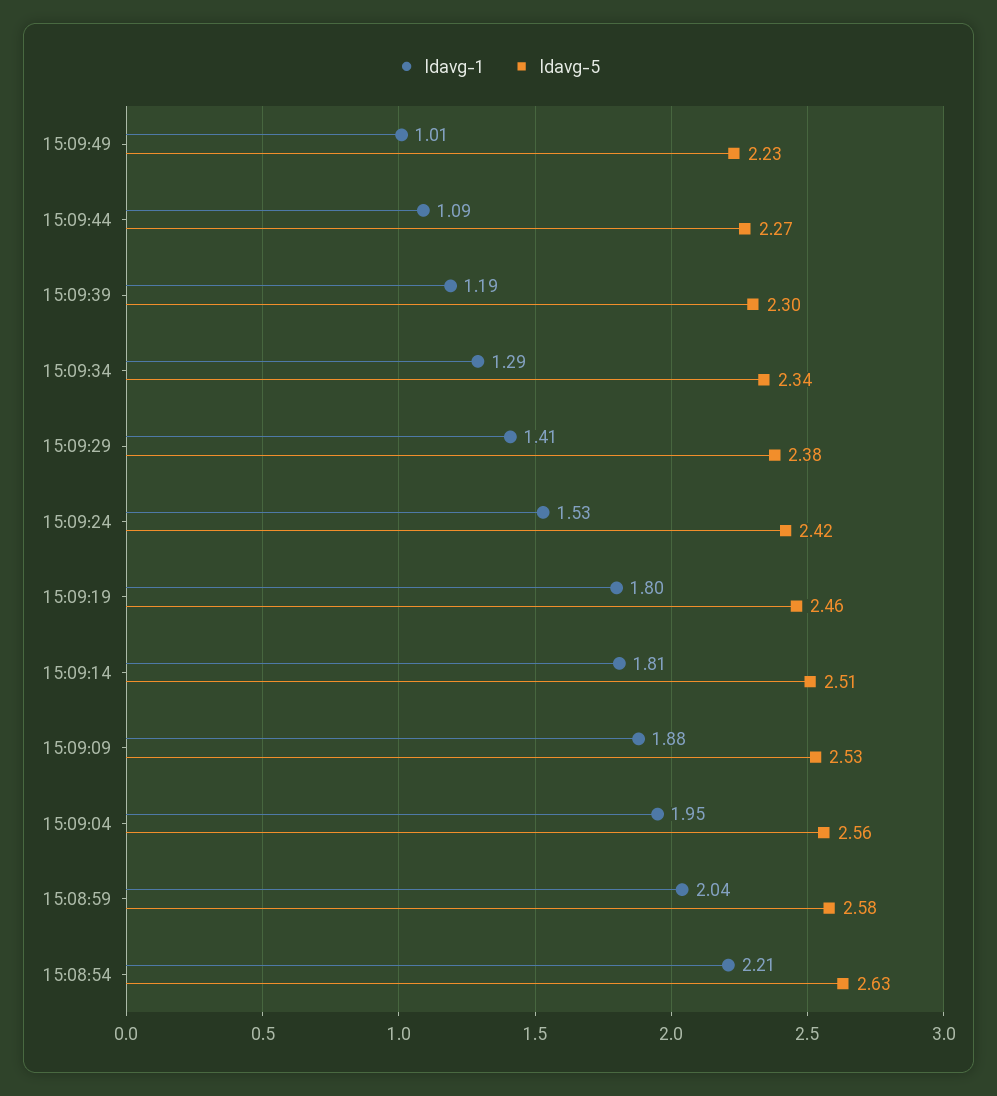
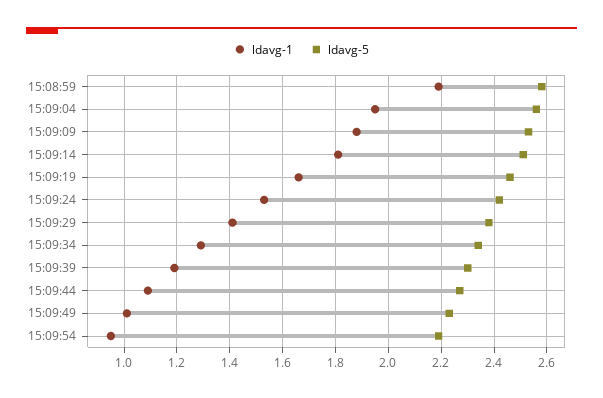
ldavg-1, 15:09:19: 1.8 -> 1.65
ldavg-1, 15:08:59: 2.04 -> 2.2
ldavg-1, 15:08:54: 2.21 -> none
ldavg-5, 15:08:54: 2.63 -> none
ldavg-1, 15:09:54: none -> 0.95
ldavg-5, 15:09:54: none -> 2.2

